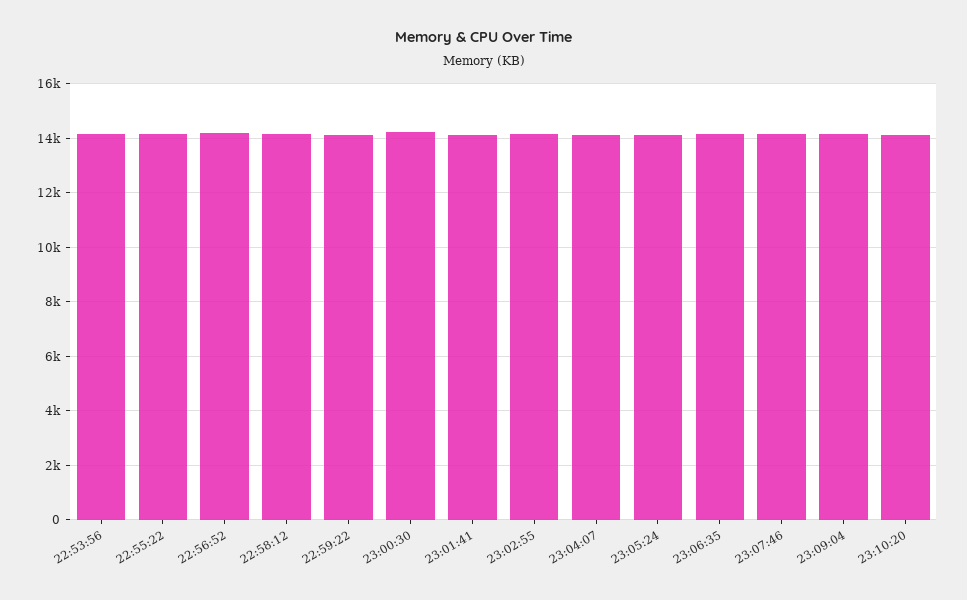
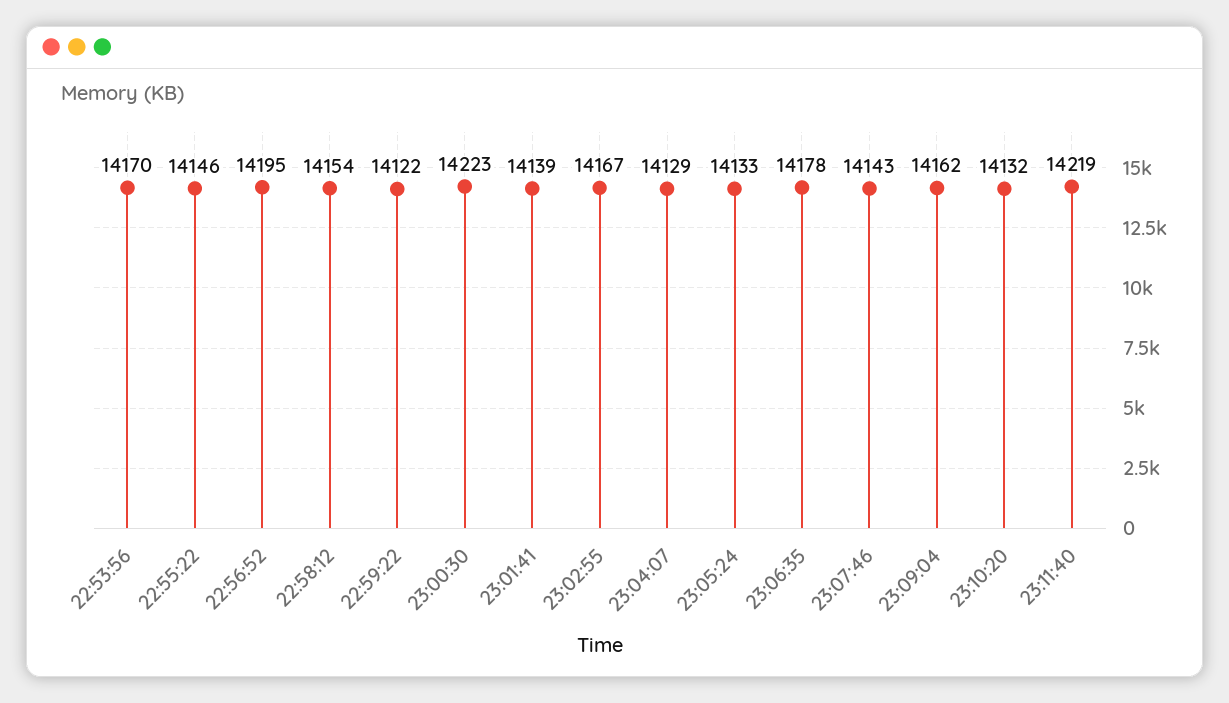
23:11:40: none -> 14219

